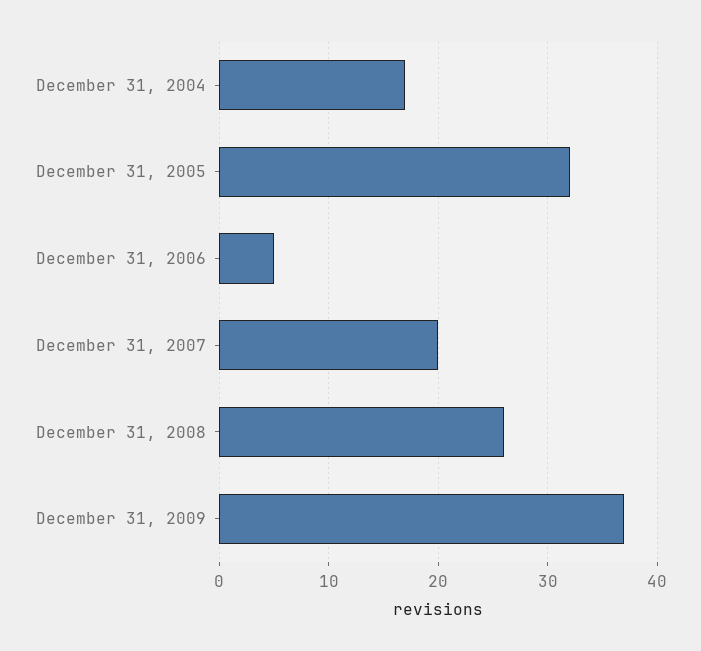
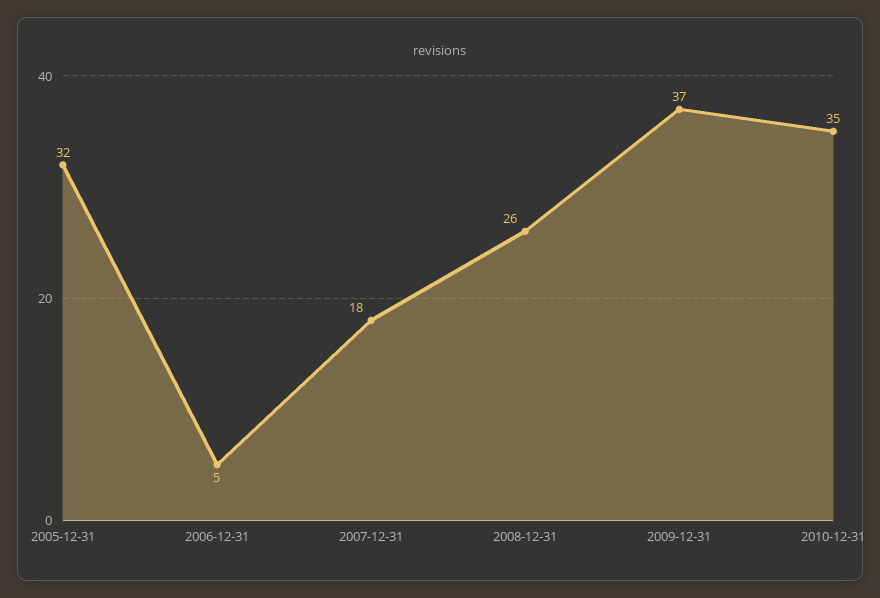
December 31, 2004: 17 -> none
December 31, 2007: 20 -> 18
2010-12-31: none -> 35

